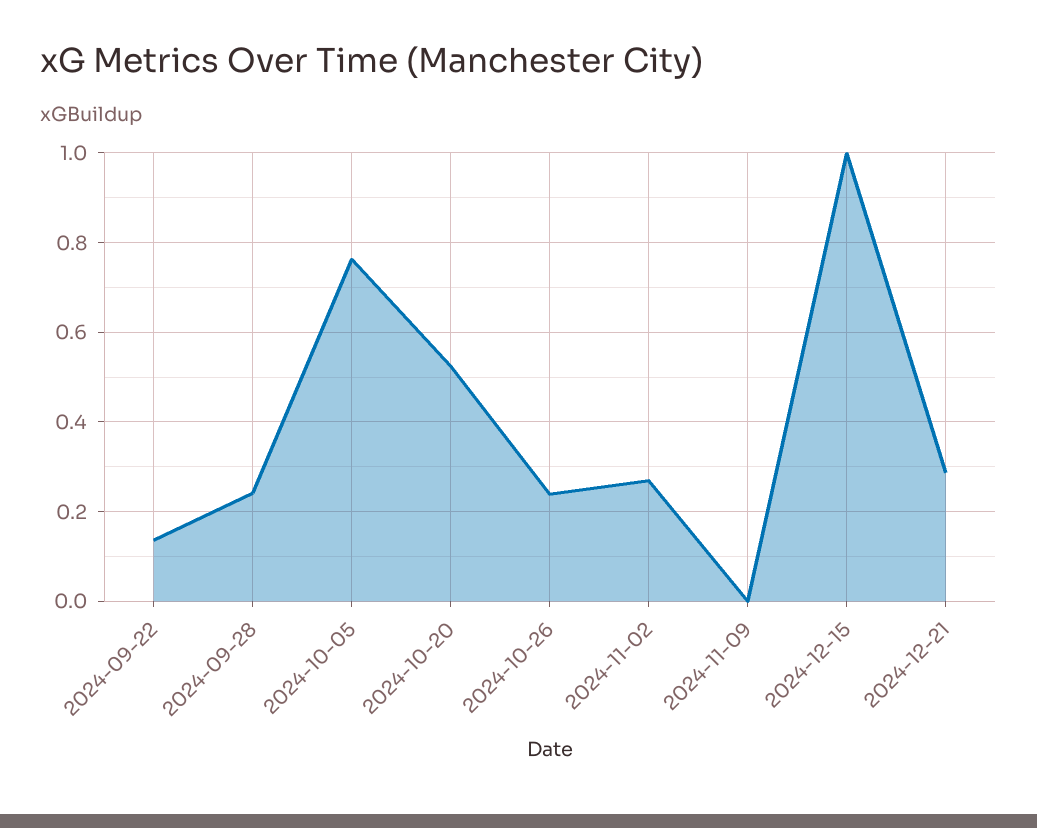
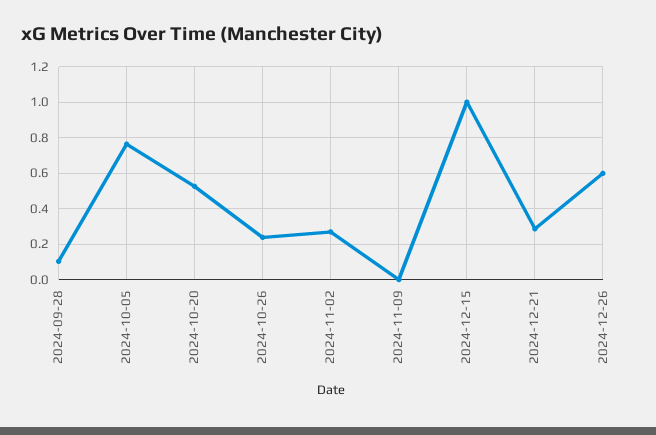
2024-09-22: 0.14 -> none
2024-09-28: 0.24 -> 0.1
2024-12-26: none -> 0.6

